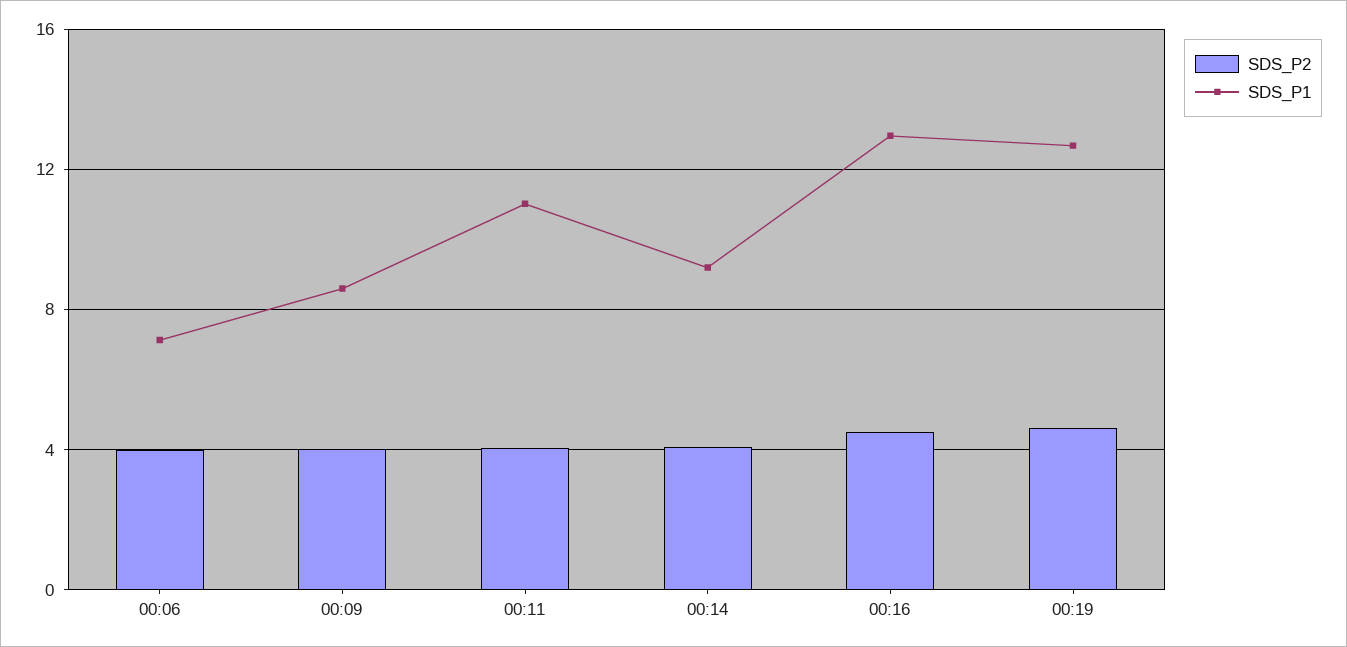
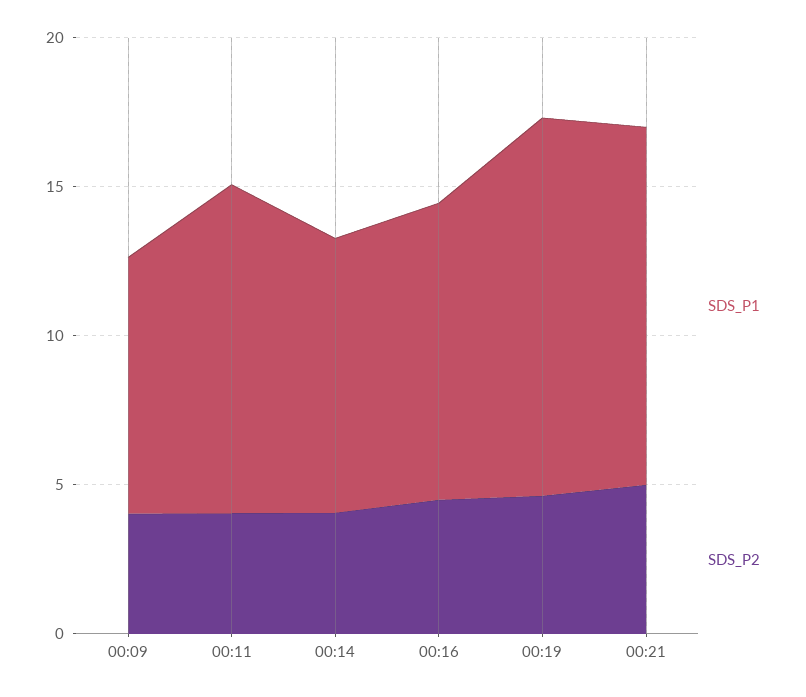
SDS_P2, 00:06: 4 -> none
SDS_P1, 00:06: 7 -> none
SDS_P1, 00:16: 13 -> 10
SDS_P1, 00:21: none -> 12
SDS_P2, 00:21: none -> 5

